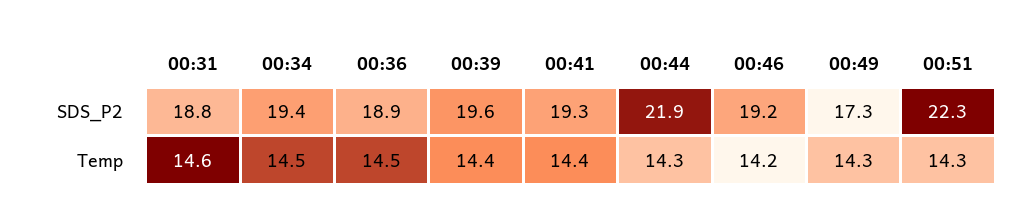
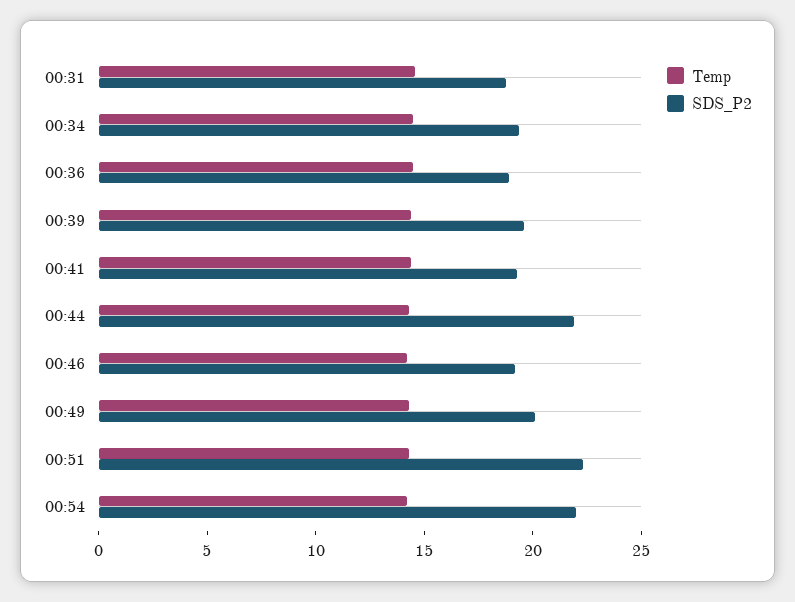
SDS_P2, 00:49: 17.3 -> 20
Temp, 00:54: none -> 14
SDS_P2, 00:54: none -> 22

